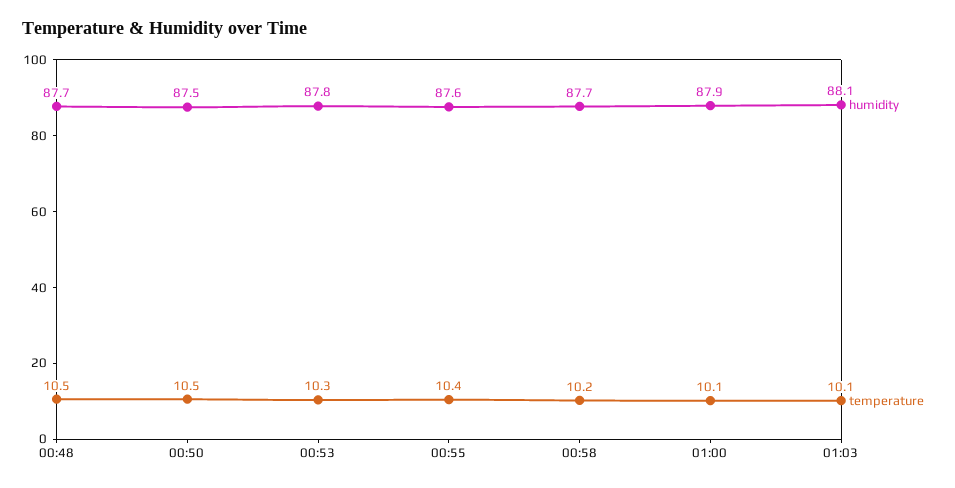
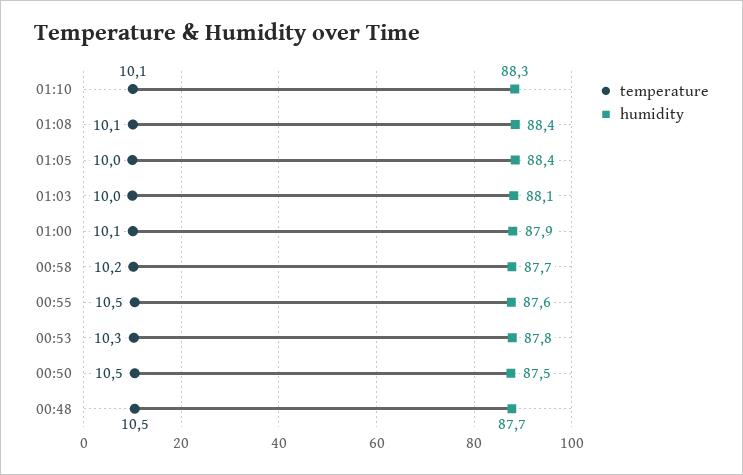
temperature, 00:55: 10.4 -> 10.5
temperature, 01:03: 10.1 -> 10
temperature, 01:10: none -> 10.1
humidity, 01:10: none -> 88.3
temperature, 01:08: none -> 10.1
humidity, 01:08: none -> 88.4
temperature, 01:05: none -> 10
humidity, 01:05: none -> 88.4

